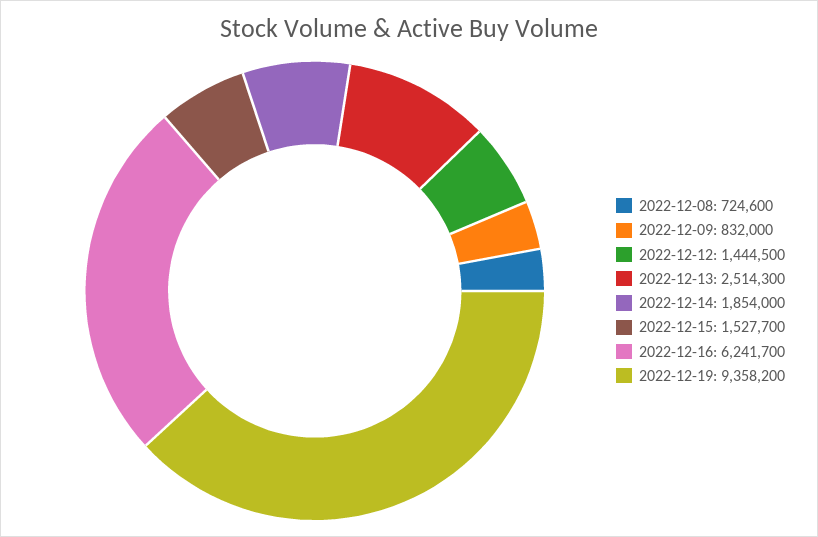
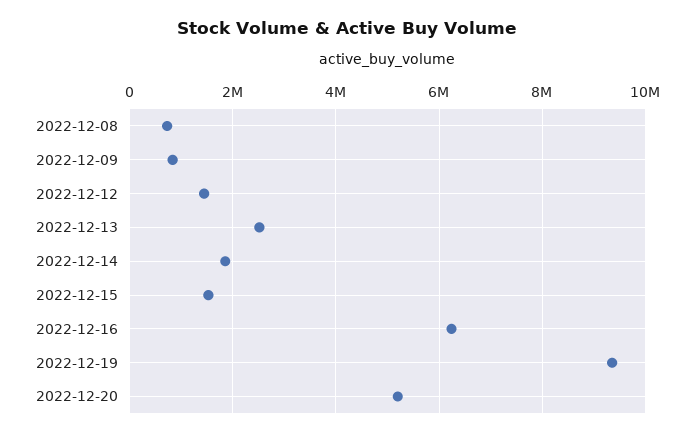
2022-12-20: none -> 5200000

